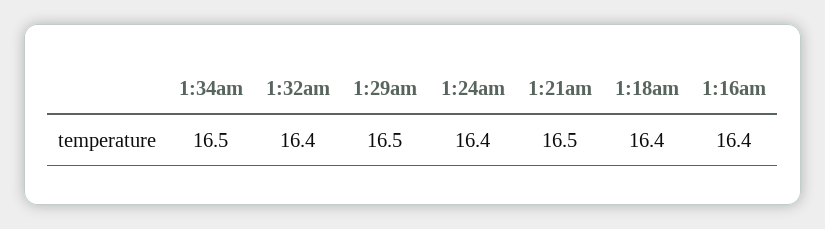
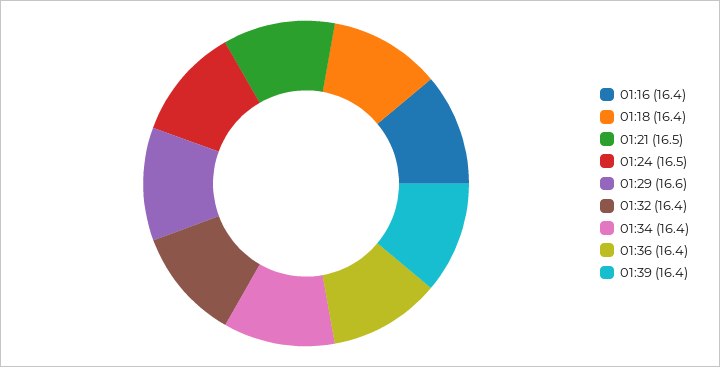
1:34am: 16.5 -> 16.4
1:29am: 16.5 -> 16.6
1:24am: 16.4 -> 16.5
01:36: none -> 16.4
01:39: none -> 16.4

